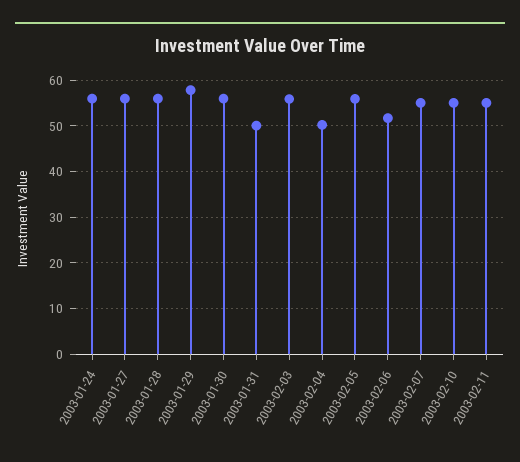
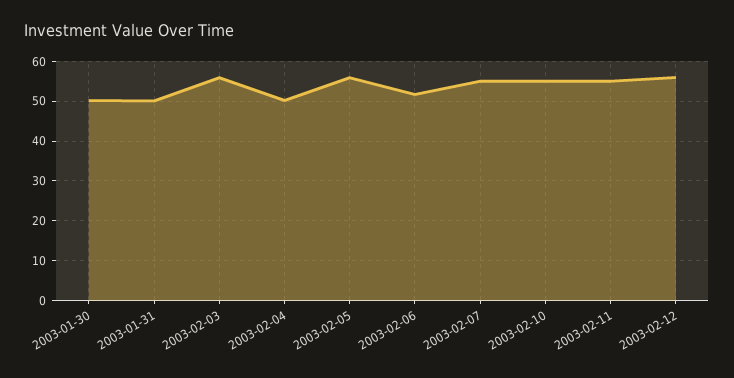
2003-01-24: 56 -> none
2003-01-27: 56 -> none
2003-01-28: 56 -> none
2003-01-29: 58 -> none
2003-01-30: 56 -> 50
2003-02-12: none -> 56

